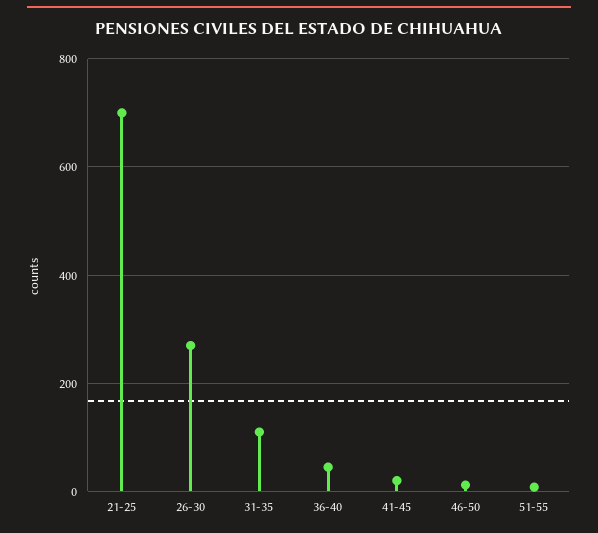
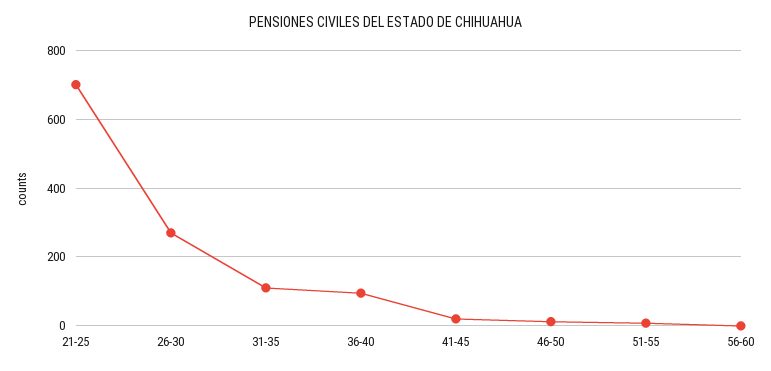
36-40: 40 -> 100
56-60: none -> 0

